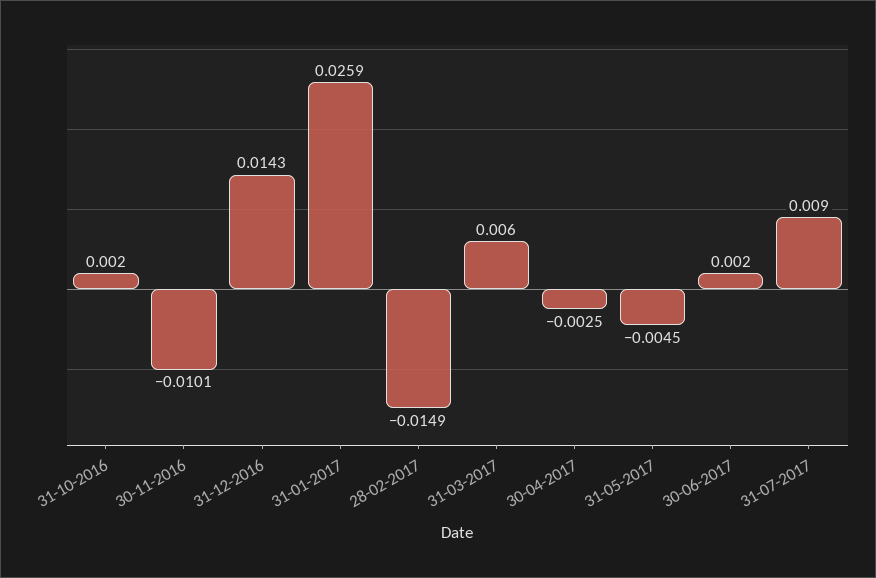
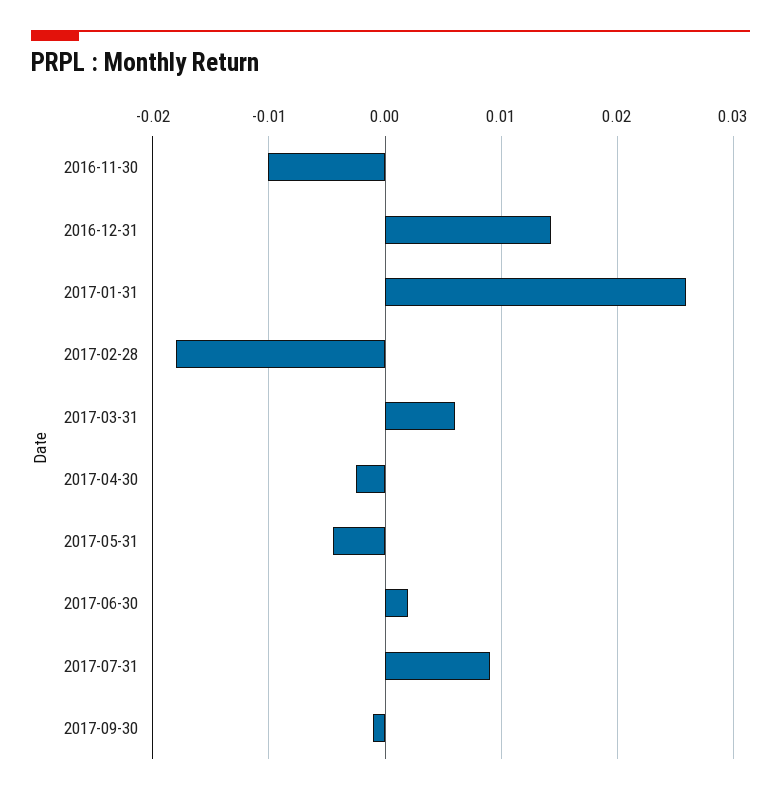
31-10-2016: 0.002 -> none
28-02-2017: -0.0149 -> -0.018
2017-09-30: none -> -0.001

